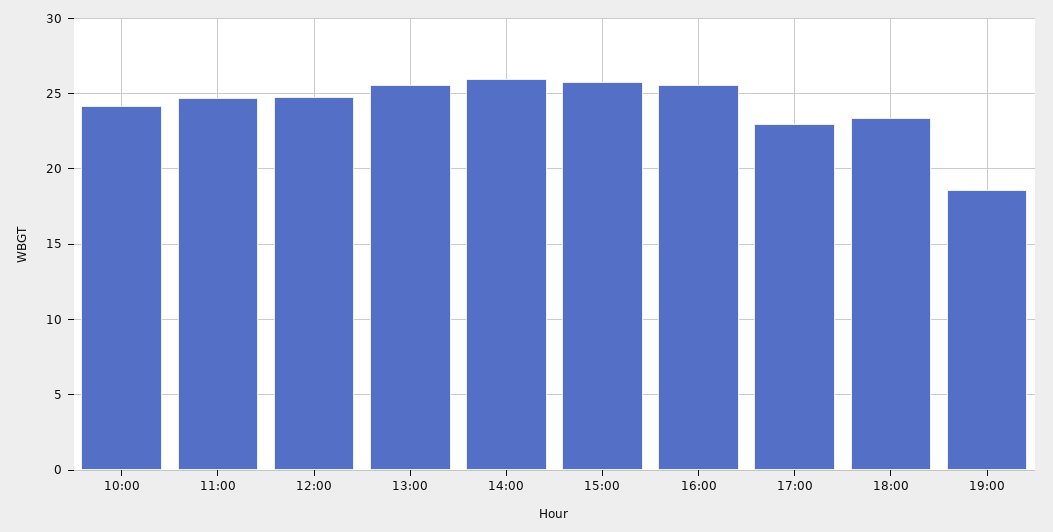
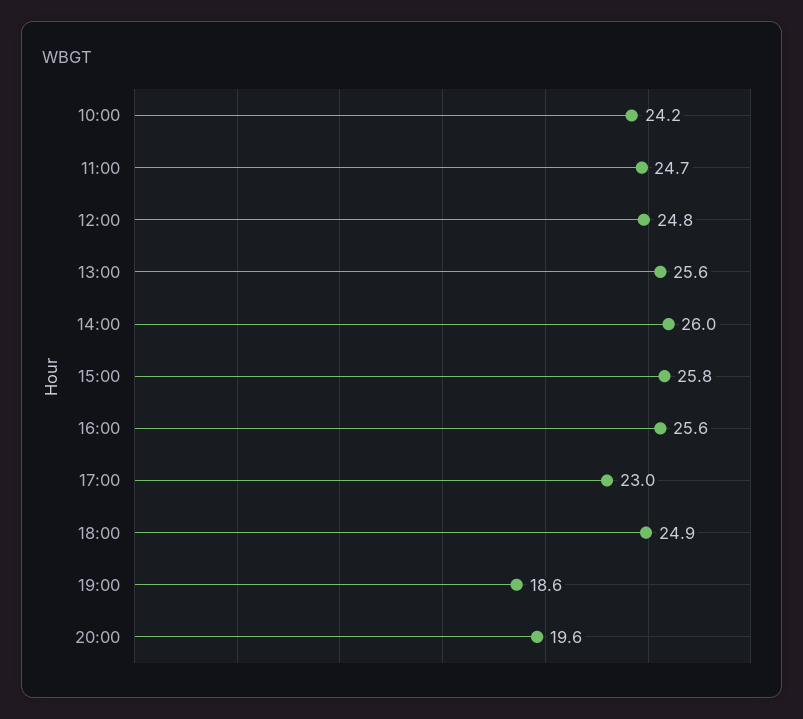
18:00: 23.5 -> 24.9
20:00: none -> 19.6

